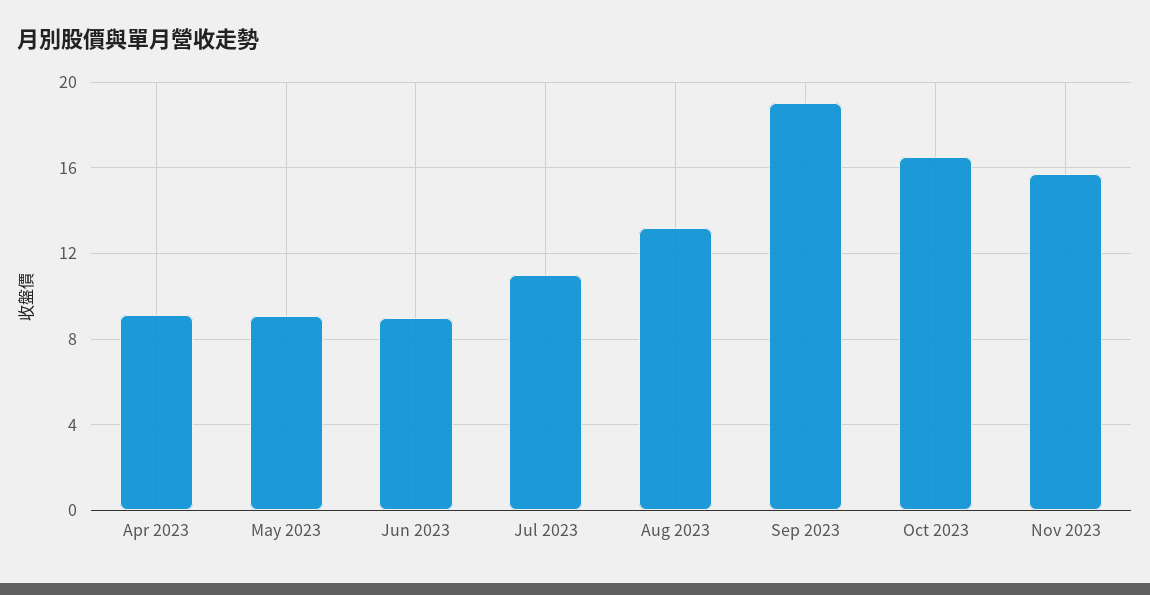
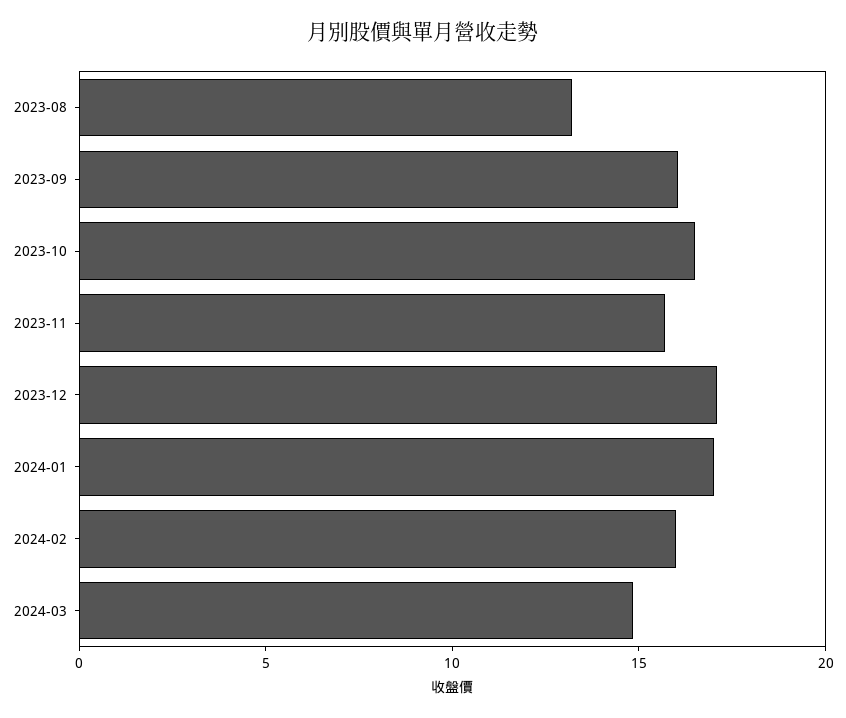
Apr 2023: 9 -> none
May 2023: 9 -> none
Jun 2023: 9 -> none
Jul 2023: 11 -> none
Sep 2023: 19 -> 16
2023-12: none -> 17
2024-01: none -> 17
2024-02: none -> 16
2024-03: none -> 15

